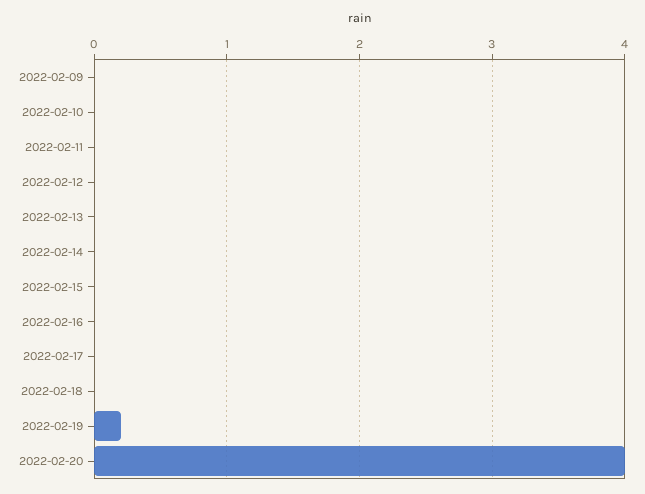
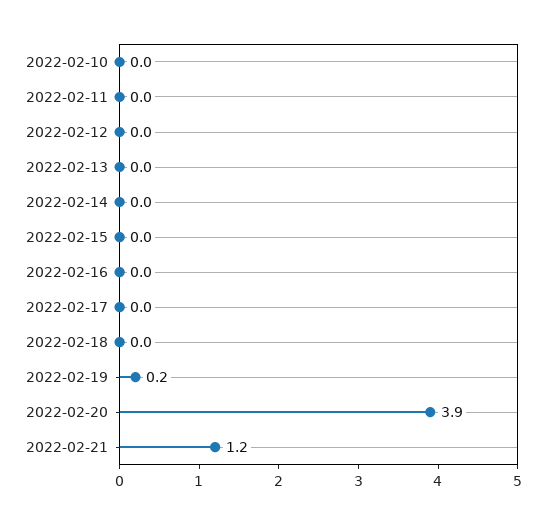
2022-02-09: 0 -> none
2022-02-20: 4 -> 3.9
2022-02-21: none -> 1.2

